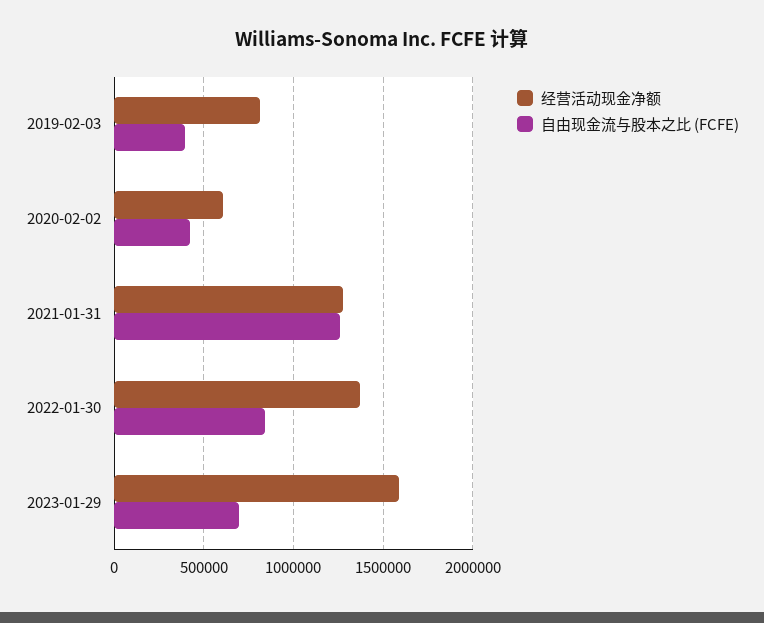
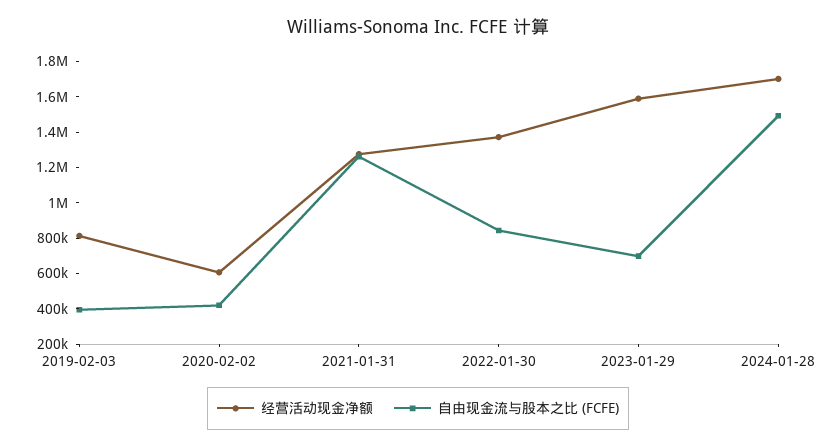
经营活动现金净额, 2024-01-28: none -> 1700000
自由现金流与股本之比 (FCFE), 2024-01-28: none -> 1500000

